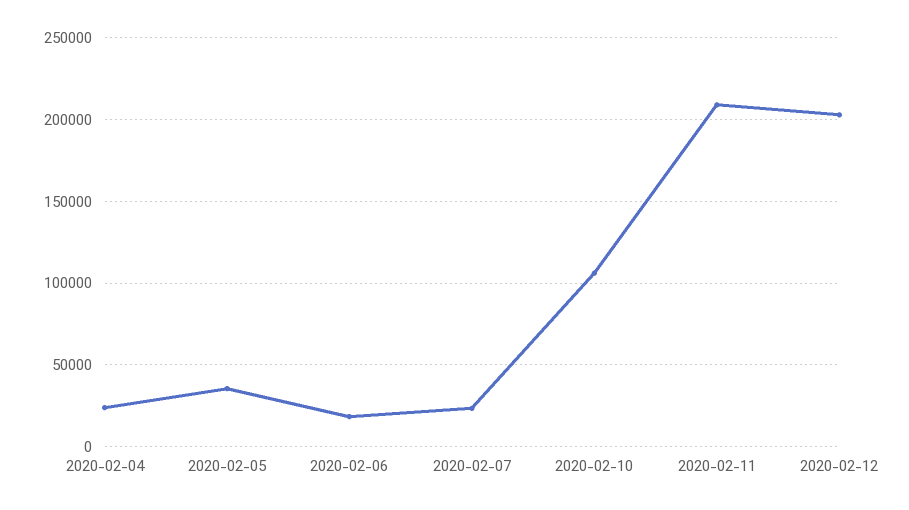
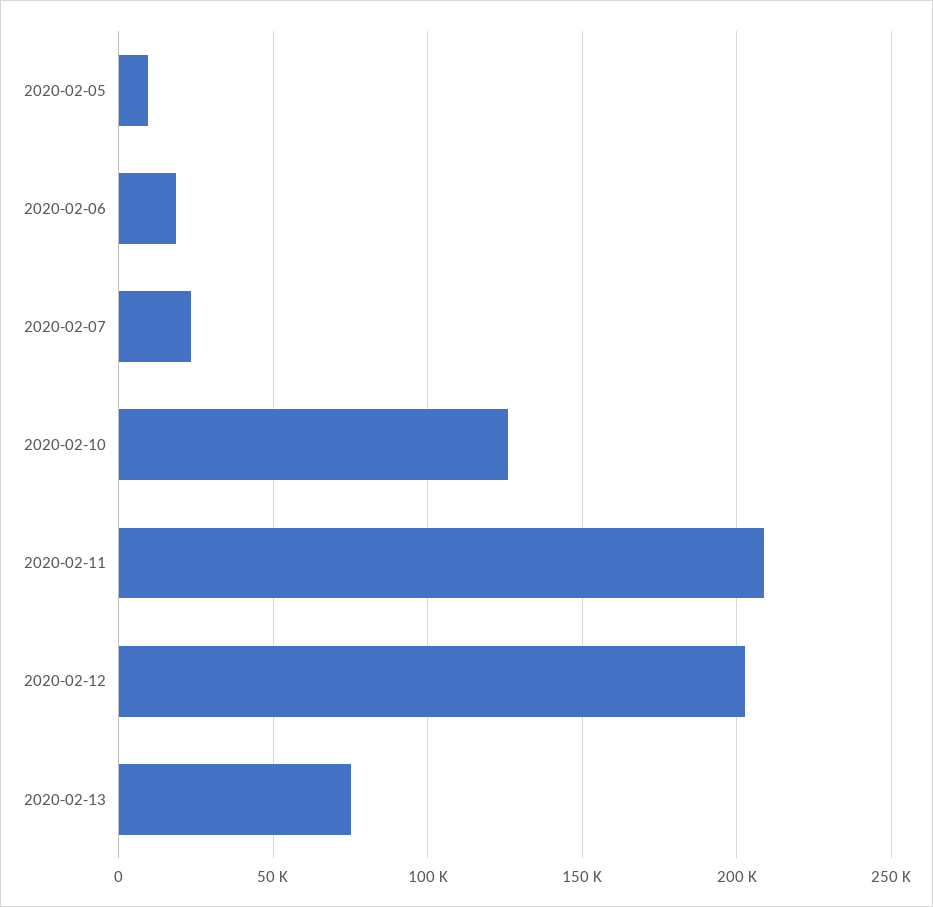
2020-02-04: 25000 -> none
2020-02-05: 35000 -> 10000
2020-02-10: 105000 -> 125000
2020-02-13: none -> 75000

